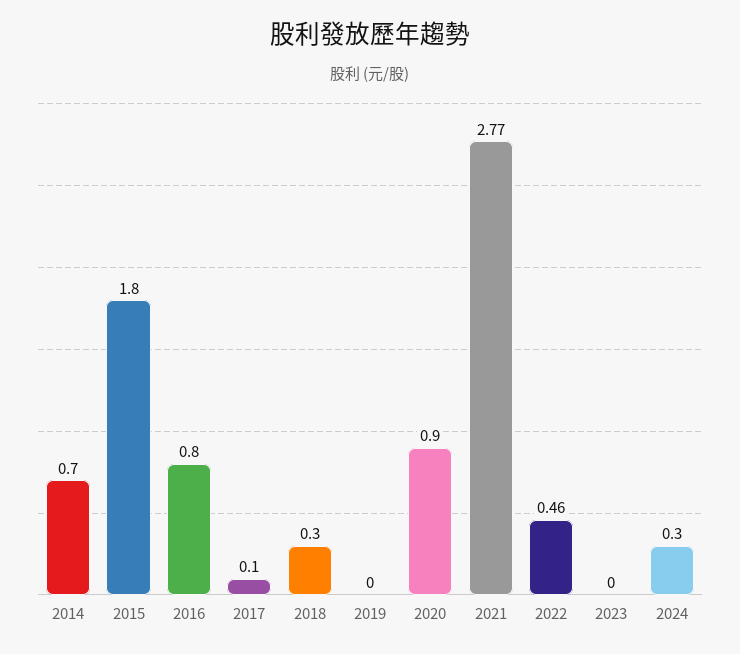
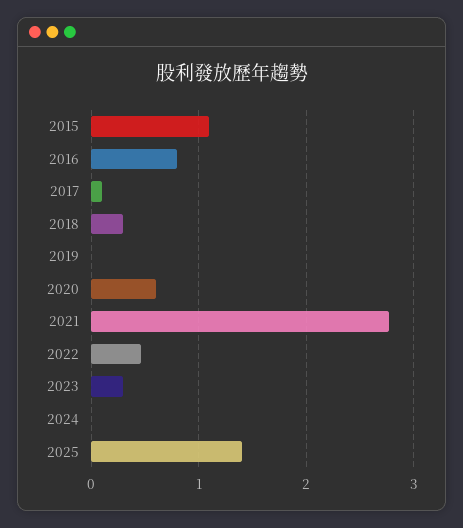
2014: 0.7 -> none
2015: 1.8 -> 1.1
2020: 0.9 -> 0.6
2023: 0 -> 0.3
2024: 0.3 -> 0
2025: none -> 1.4

